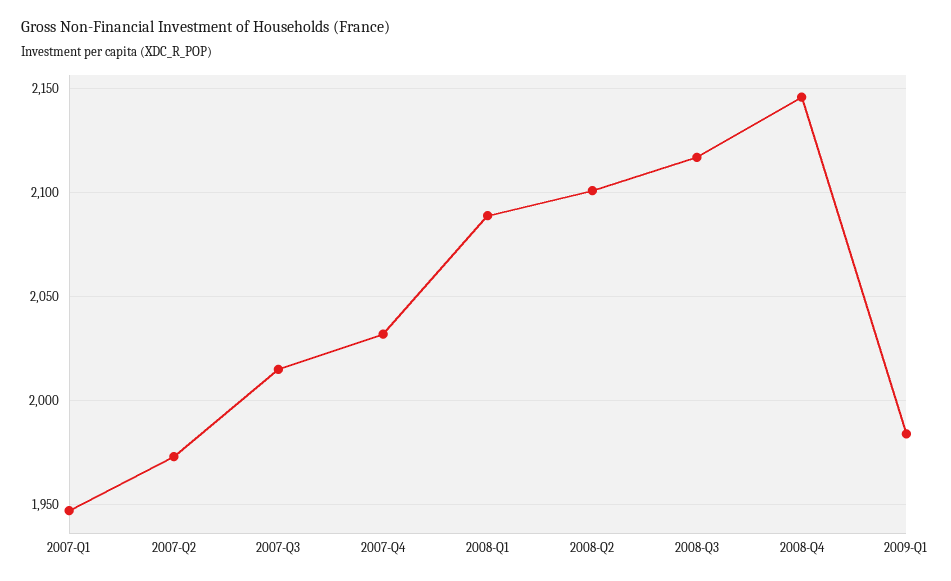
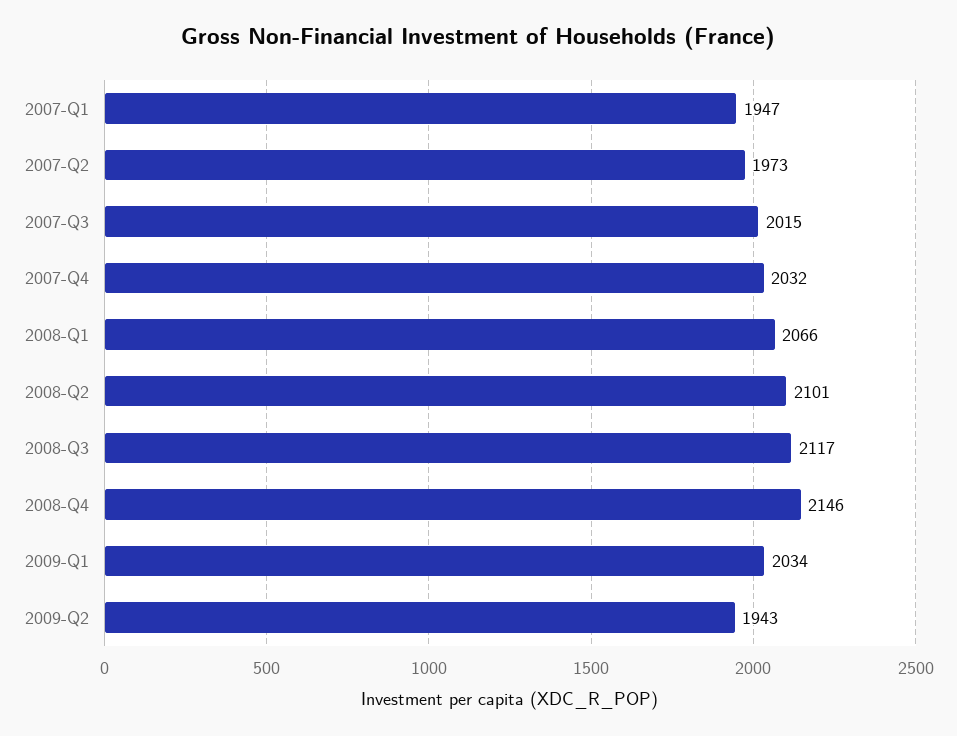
2008-Q1: 2090 -> 2066
2009-Q1: 1985 -> 2034
2009-Q2: none -> 1943

